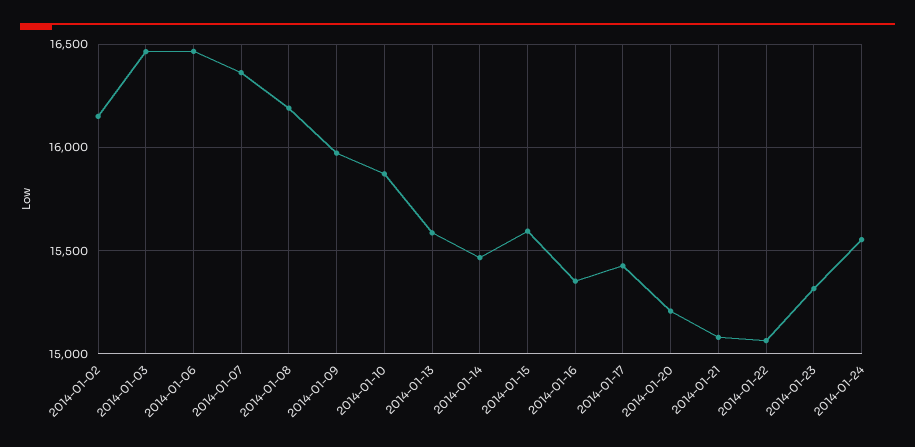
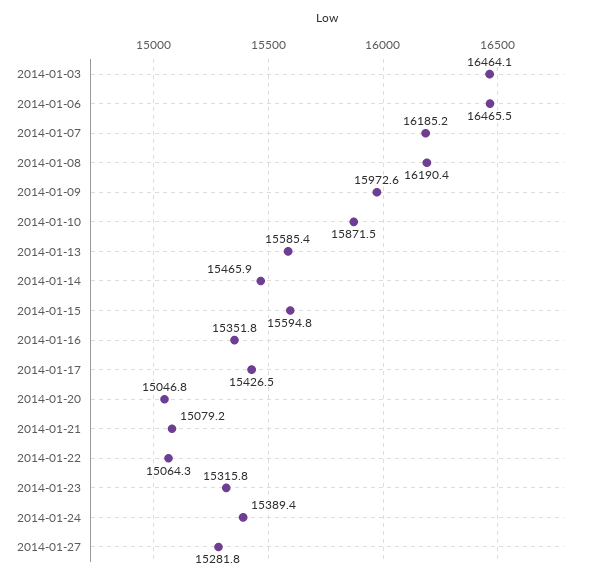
2014-01-02: 16150 -> none
2014-01-07: 16350 -> 16185.2
2014-01-20: 15200 -> 15046.8
2014-01-24: 15550 -> 15389.4
2014-01-27: none -> 15281.8

